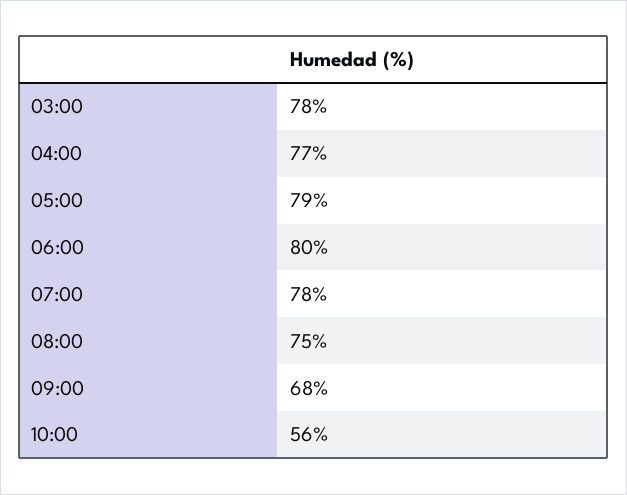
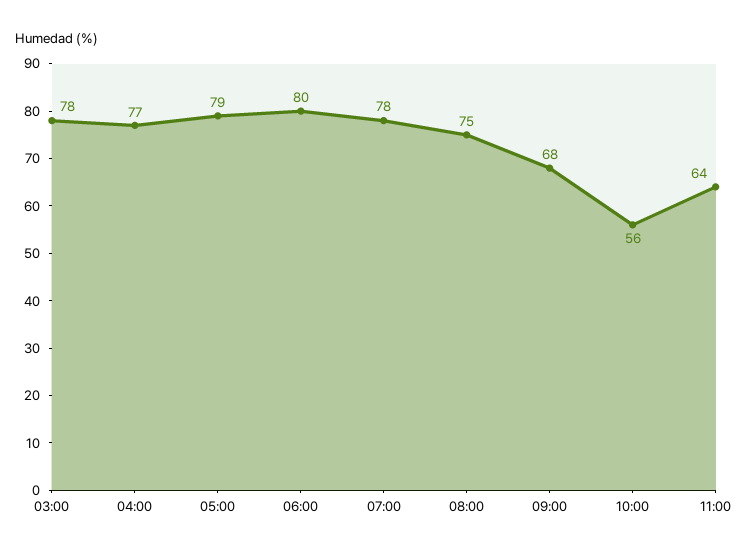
11:00: none -> 64

